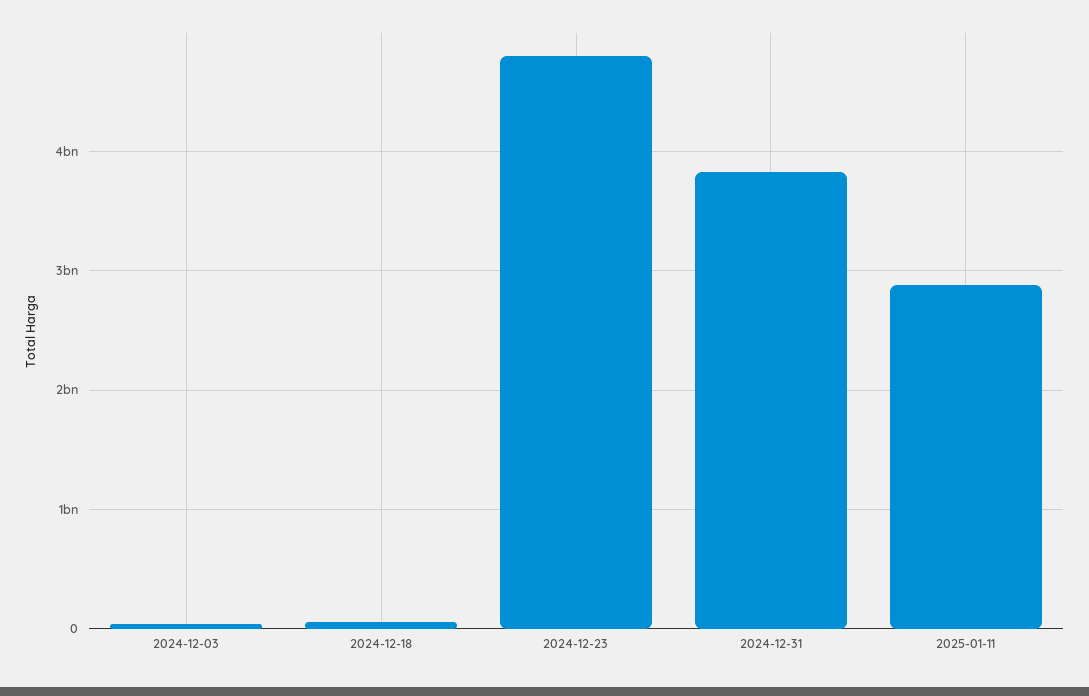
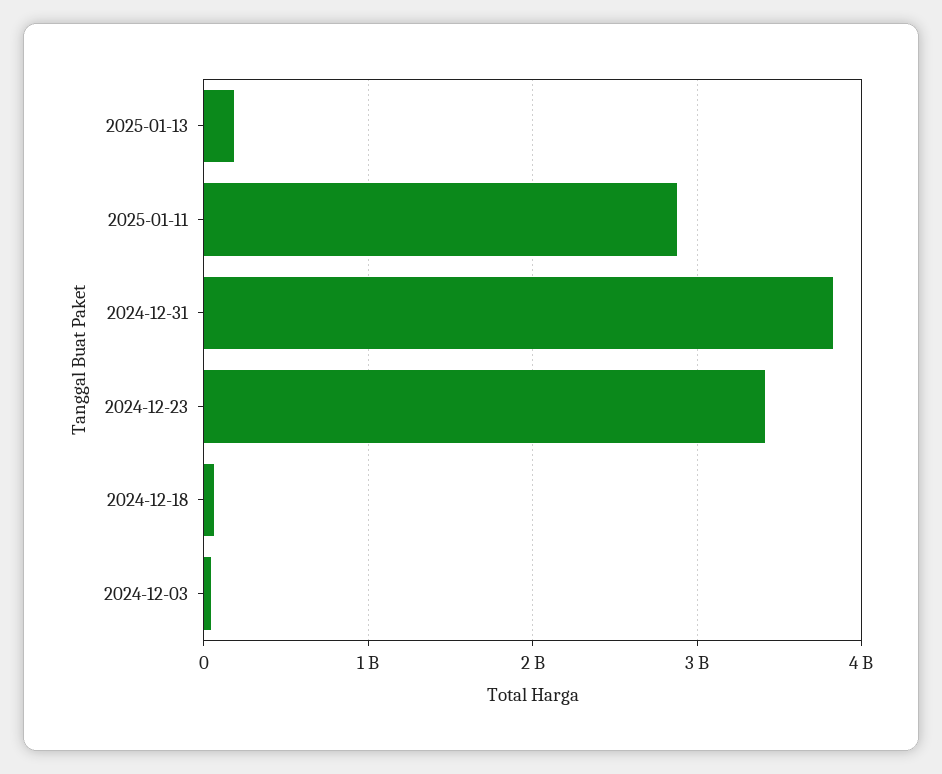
2024-12-23: 4800000000 -> 3400000000
2025-01-13: none -> 200000000

